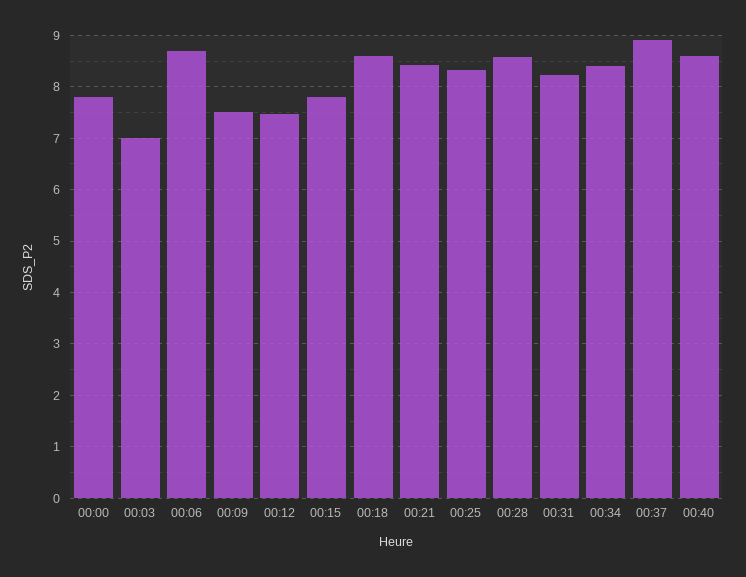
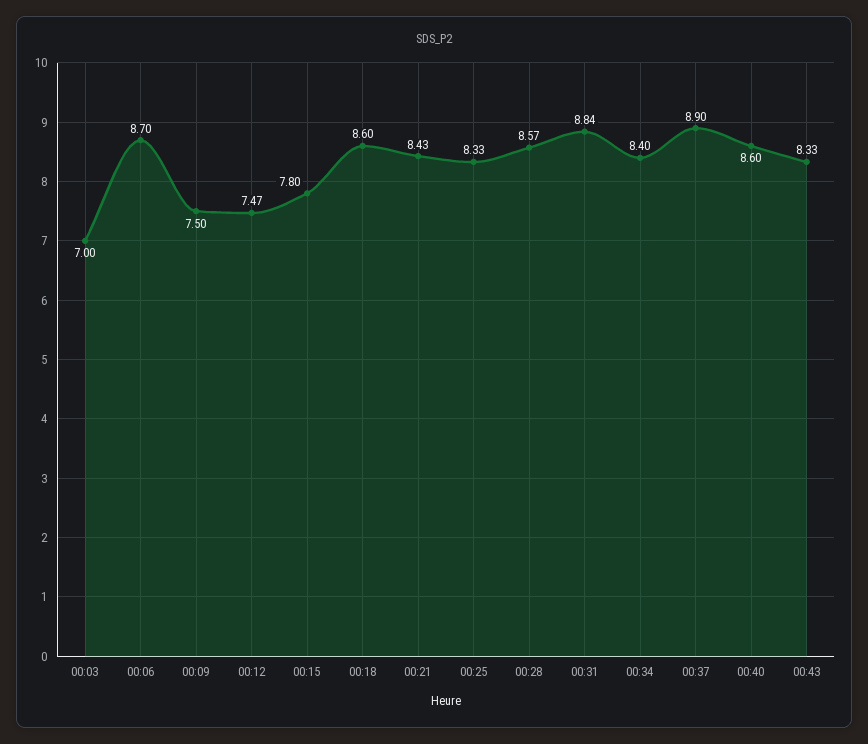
00:00: 7.8 -> none
00:31: 8.2 -> 8.84
00:43: none -> 8.33

